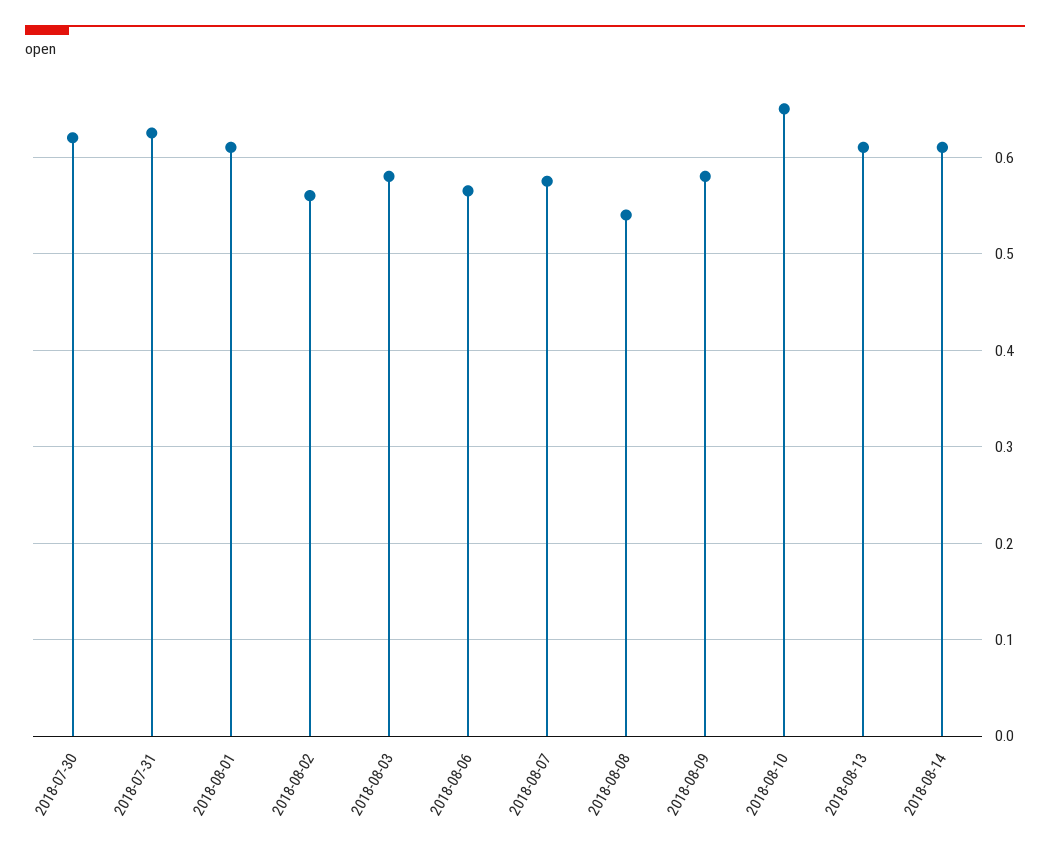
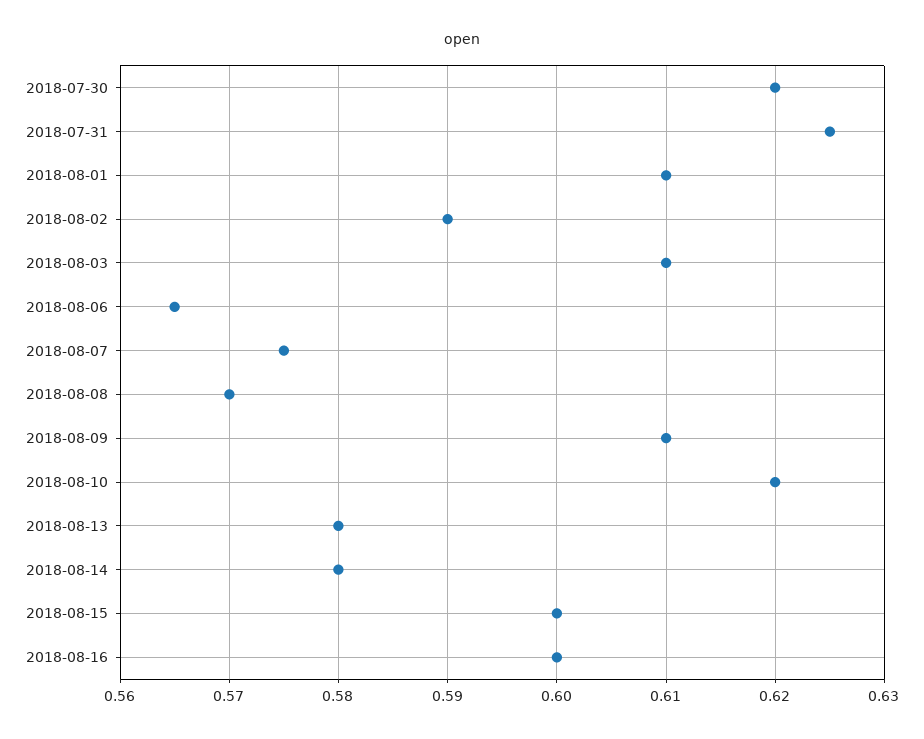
2018-08-02: 0.56 -> 0.59
2018-08-03: 0.58 -> 0.61
2018-08-08: 0.54 -> 0.57
2018-08-09: 0.58 -> 0.61
2018-08-10: 0.65 -> 0.62
2018-08-13: 0.61 -> 0.58
2018-08-14: 0.61 -> 0.58
2018-08-15: none -> 0.6
2018-08-16: none -> 0.6

